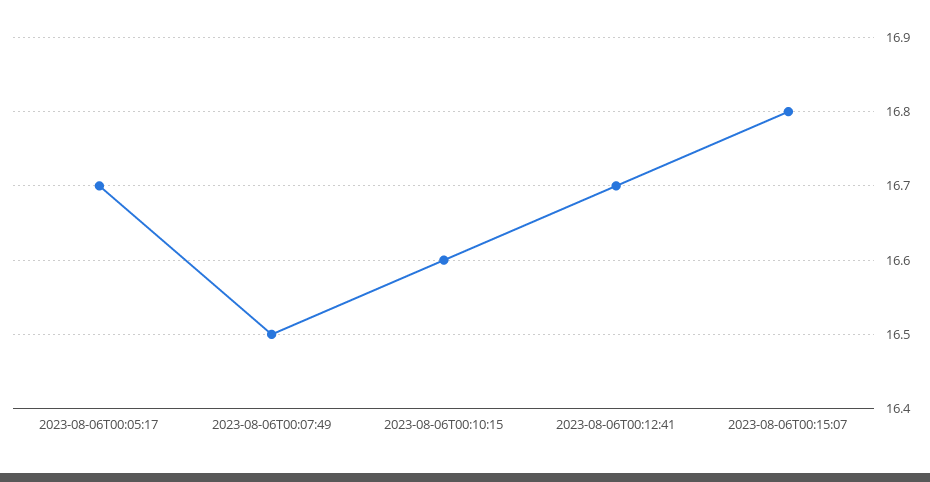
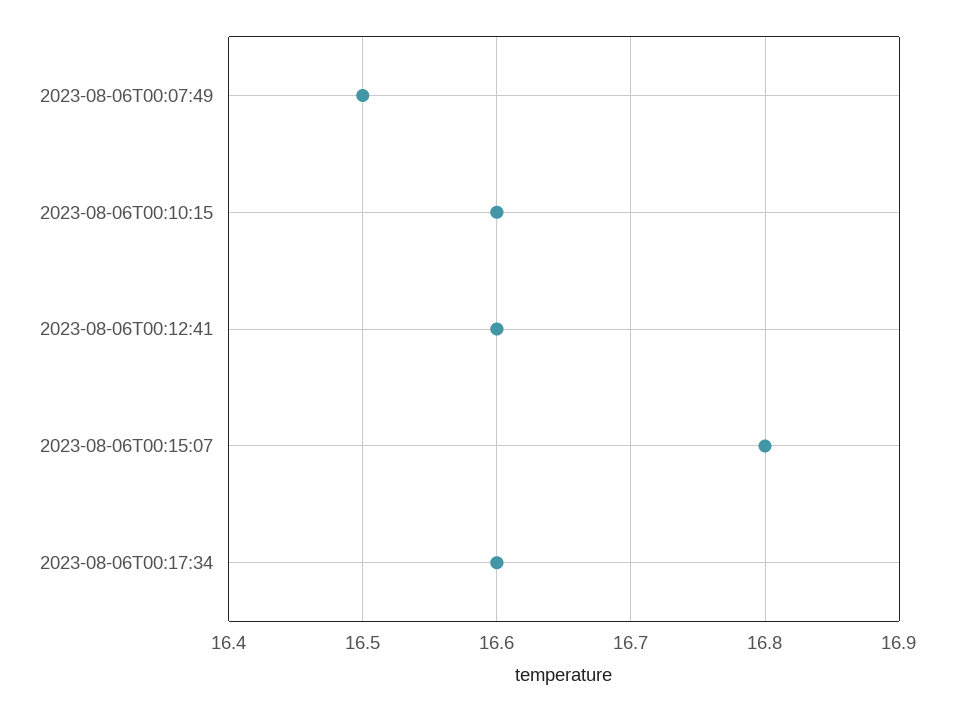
2023-08-06T00:05:17: 16.7 -> none
2023-08-06T00:12:41: 16.7 -> 16.6
2023-08-06T00:17:34: none -> 16.6

